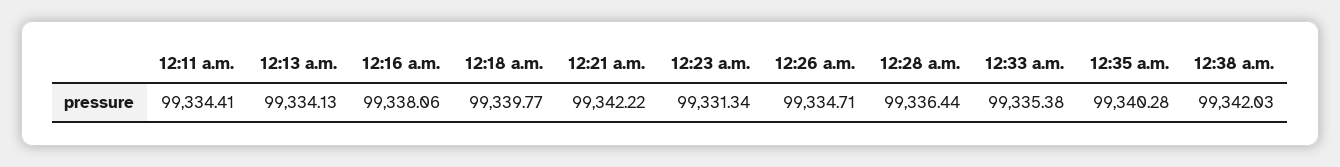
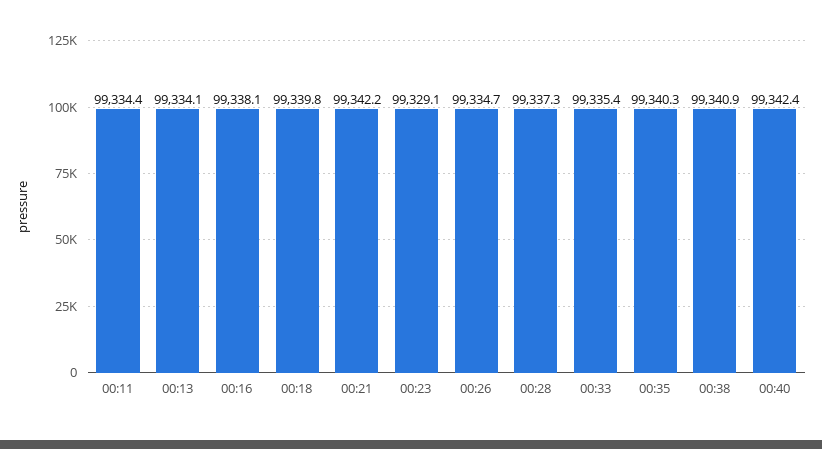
12:23 a.m.: 99331.34 -> 99329.1
12:28 a.m.: 99336.44 -> 99337.3
12:38 a.m.: 99342.03 -> 99340.9
00:40: none -> 99342.4

